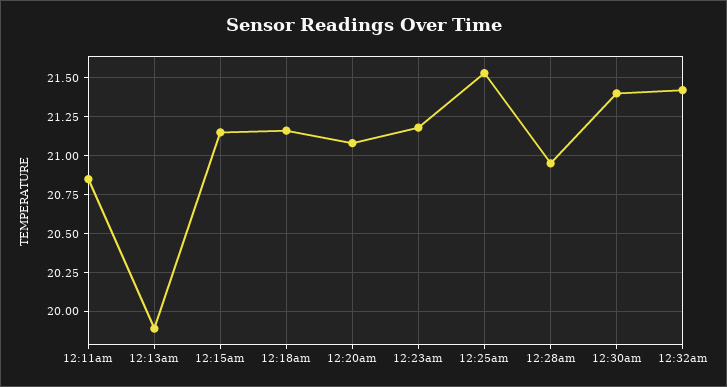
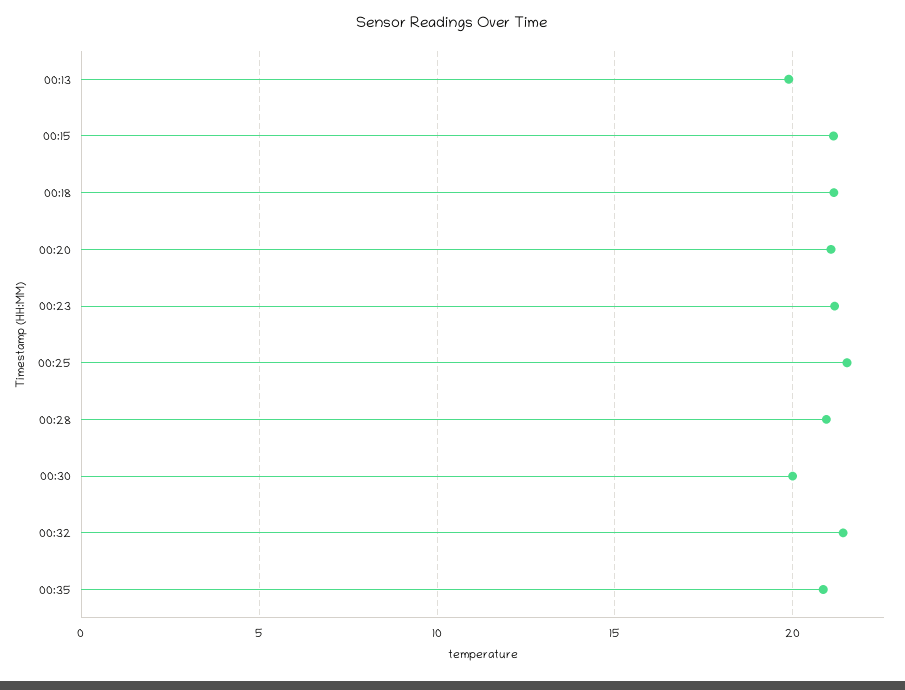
12:11am: 20.85 -> none
12:30am: 21.4 -> 20
00:35: none -> 21

